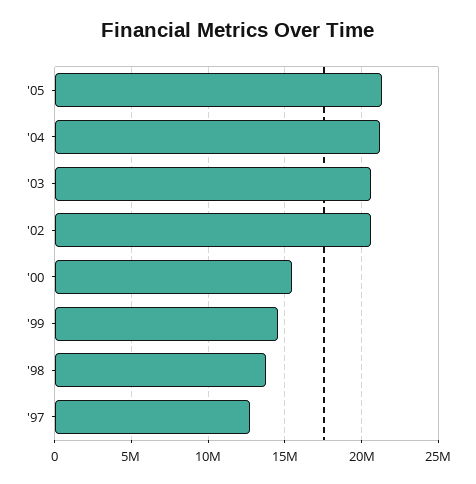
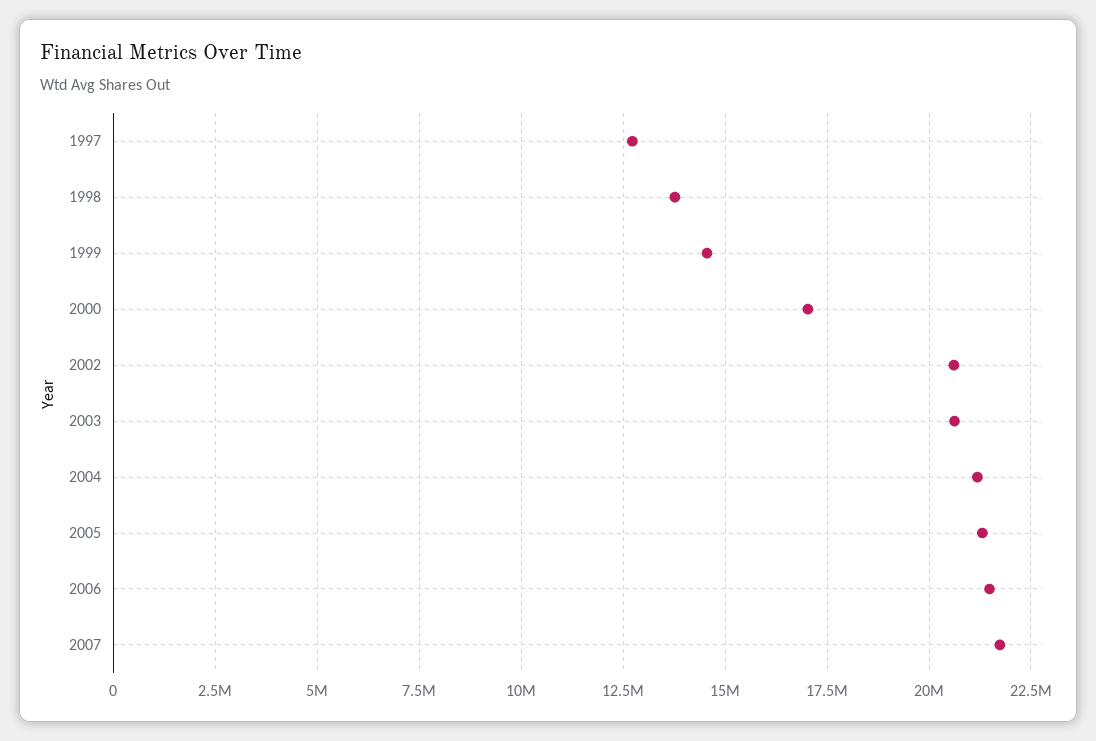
'00: 15500000 -> 17000000
2006: none -> 21500000
2007: none -> 21750000

